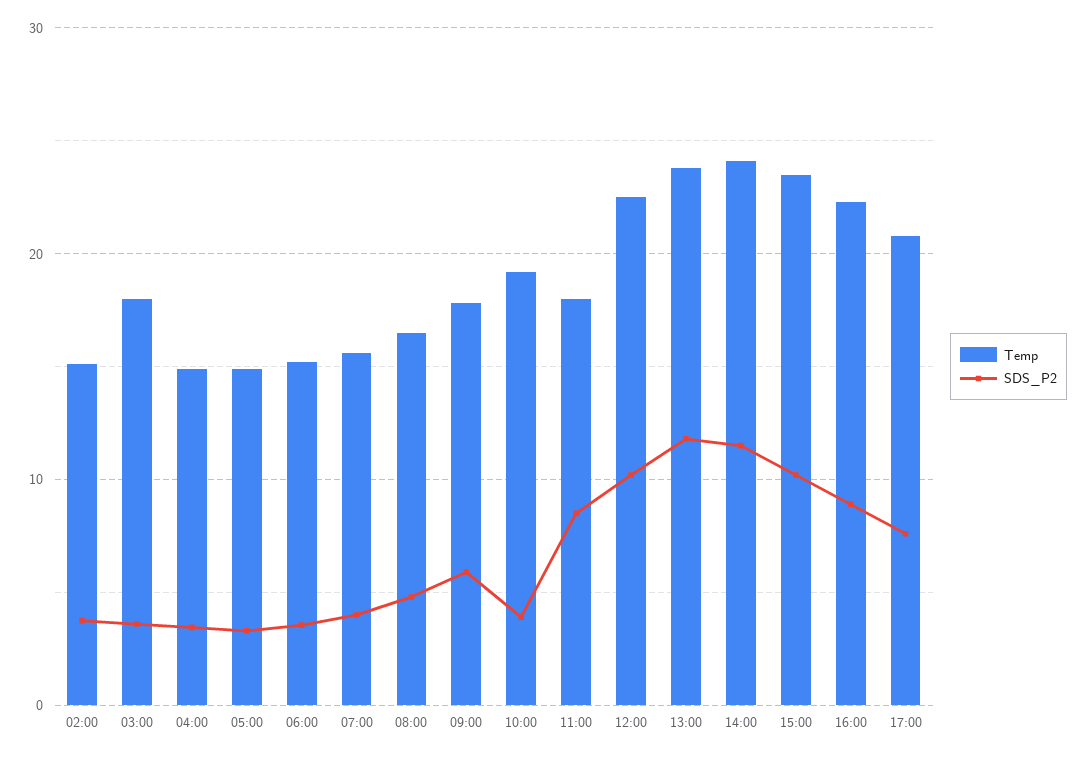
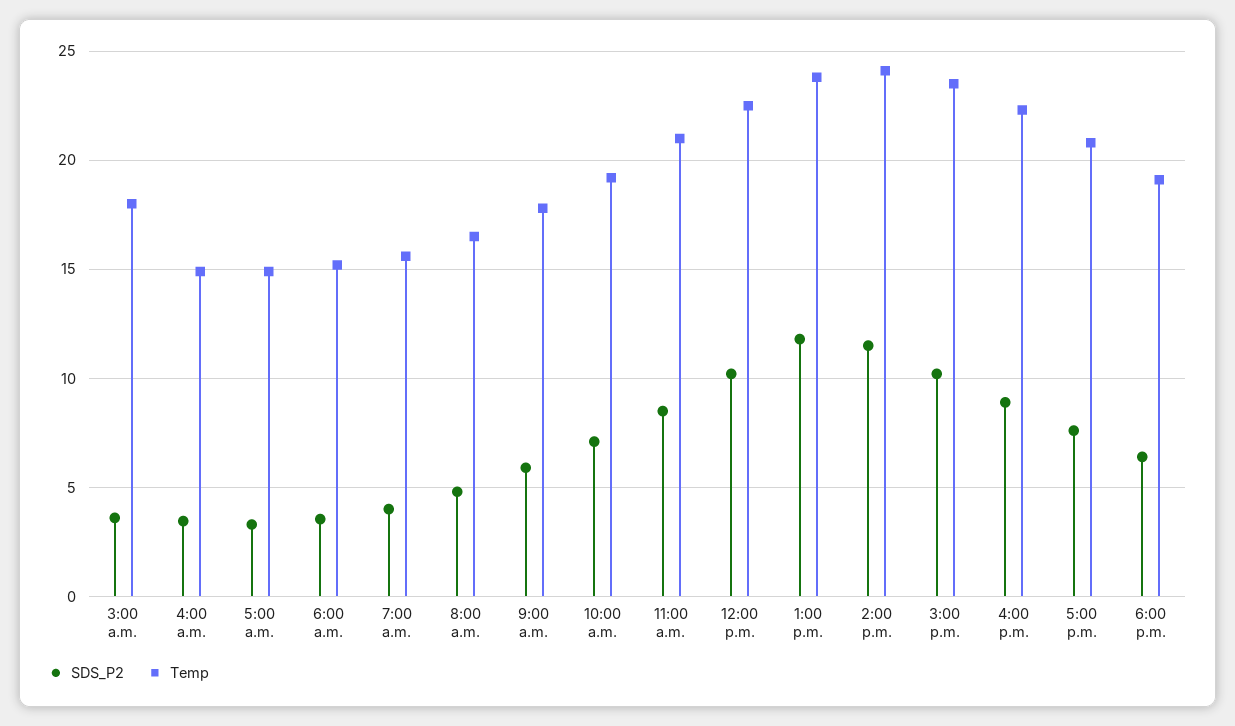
Temp, 02:00: 15 -> none
SDS_P2, 02:00: 4 -> none
SDS_P2, 10:00: 4 -> 7
Temp, 11:00: 18 -> 21
SDS_P2, 6:00 p.m.: none -> 6.5
Temp, 6:00 p.m.: none -> 19

